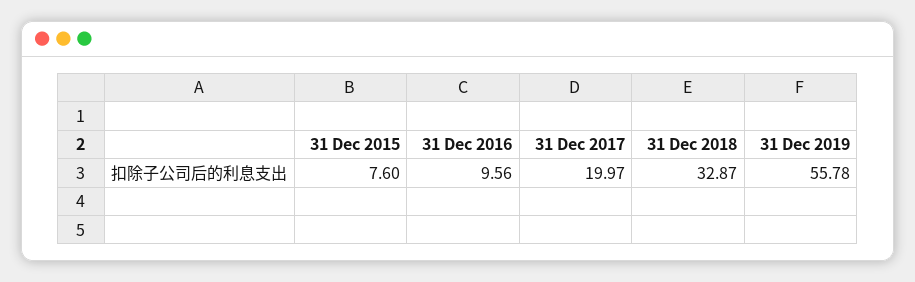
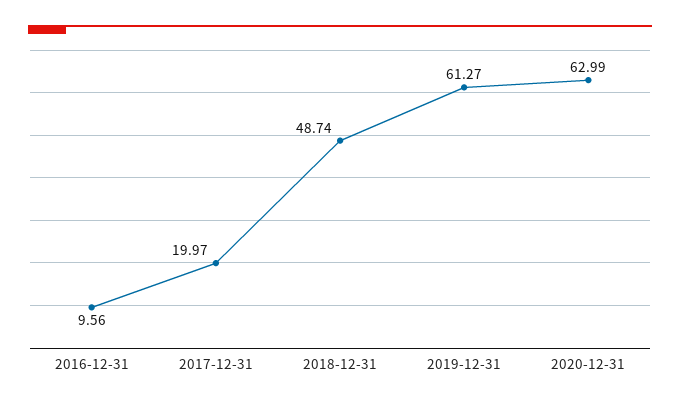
31 Dec 2015: 7.6 -> none
31 Dec 2018: 32.87 -> 48.74
31 Dec 2019: 55.78 -> 61.27
2020-12-31: none -> 62.99

